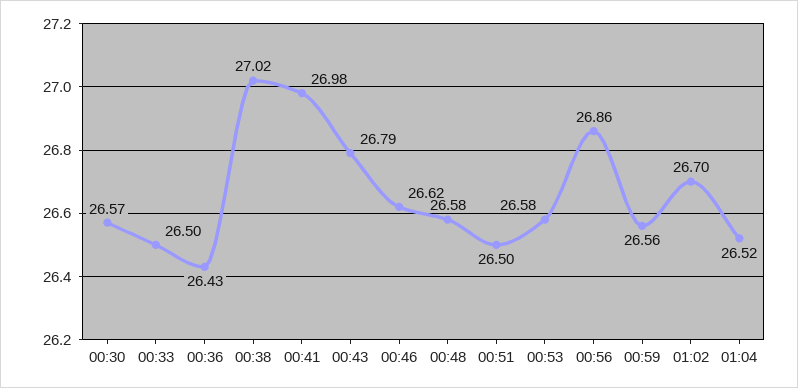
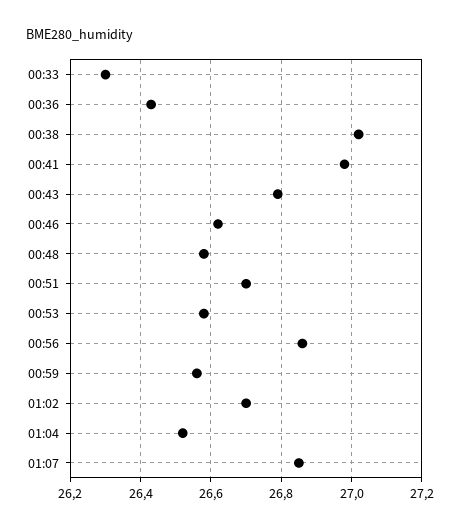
00:30: 26.57 -> none
00:33: 26.5 -> 26.3
00:51: 26.5 -> 26.7
01:07: none -> 26.85

